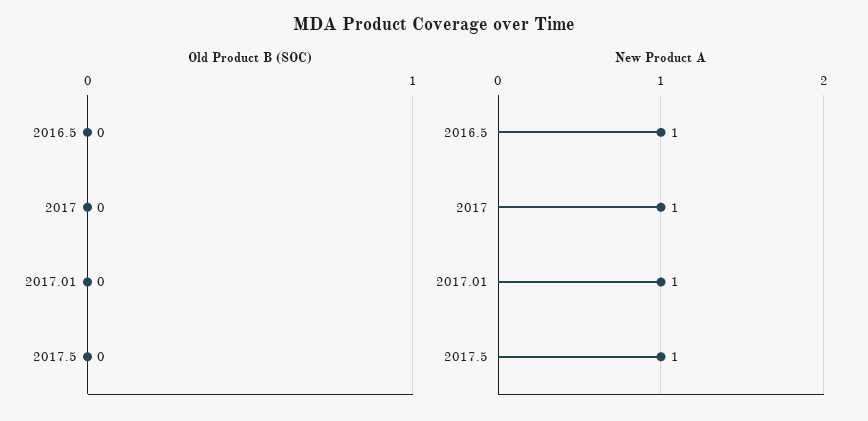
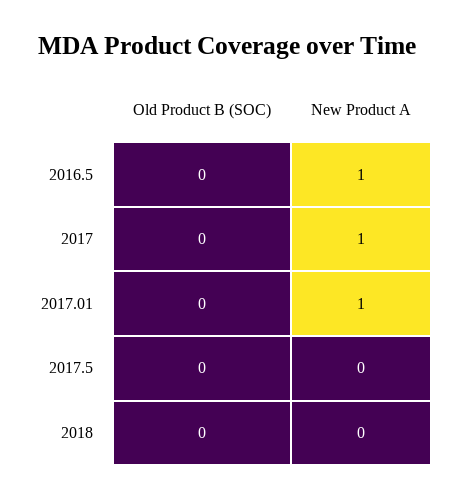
New Product A, 2017.5: 1 -> 0
Old Product B (SOC), 2018: none -> 0
New Product A, 2018: none -> 0

